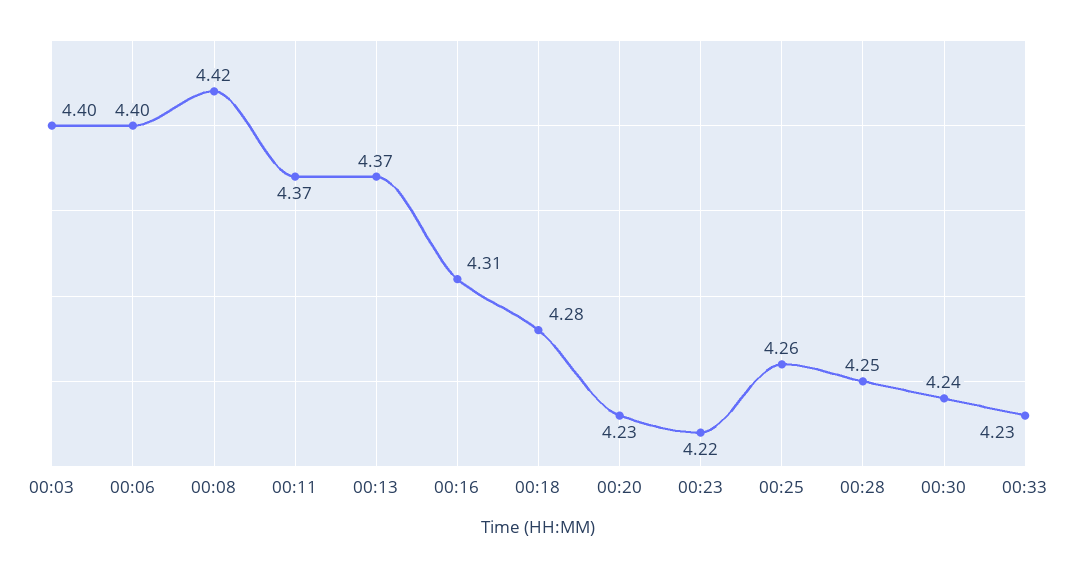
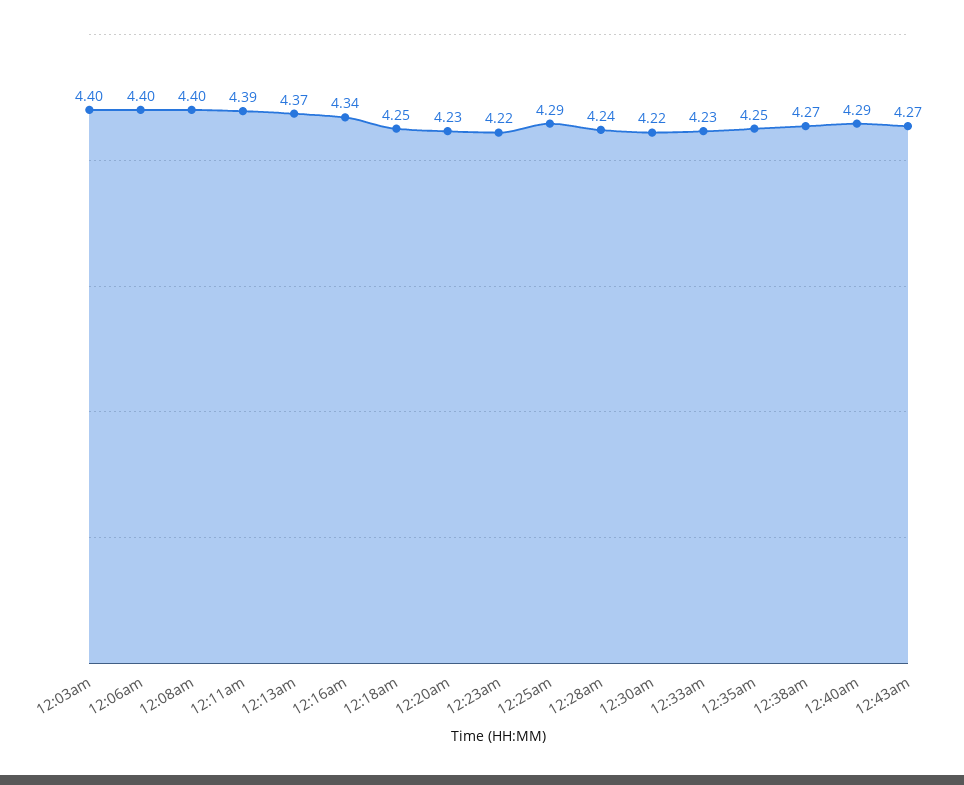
00:08: 4.42 -> 4.4
00:11: 4.37 -> 4.39
00:16: 4.31 -> 4.34
00:18: 4.28 -> 4.25
00:25: 4.26 -> 4.29
00:28: 4.25 -> 4.24
00:30: 4.24 -> 4.22
12:35am: none -> 4.25
12:38am: none -> 4.27
12:40am: none -> 4.29
12:43am: none -> 4.27

